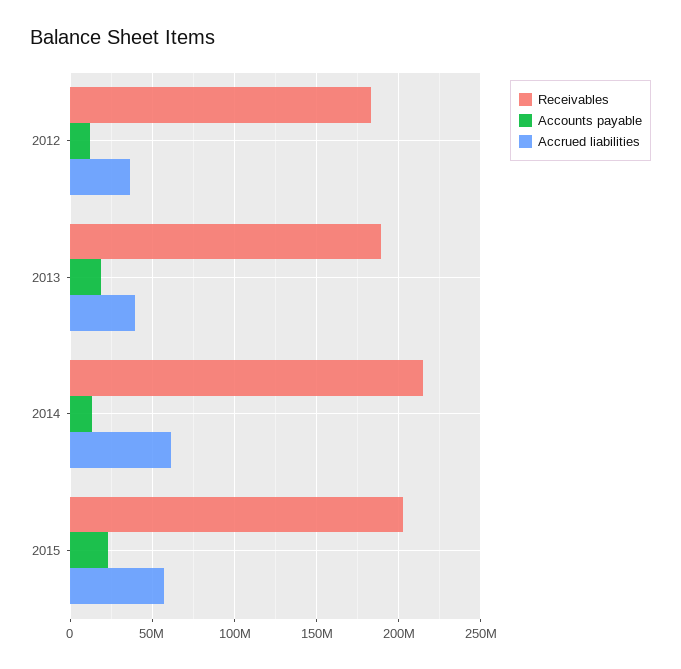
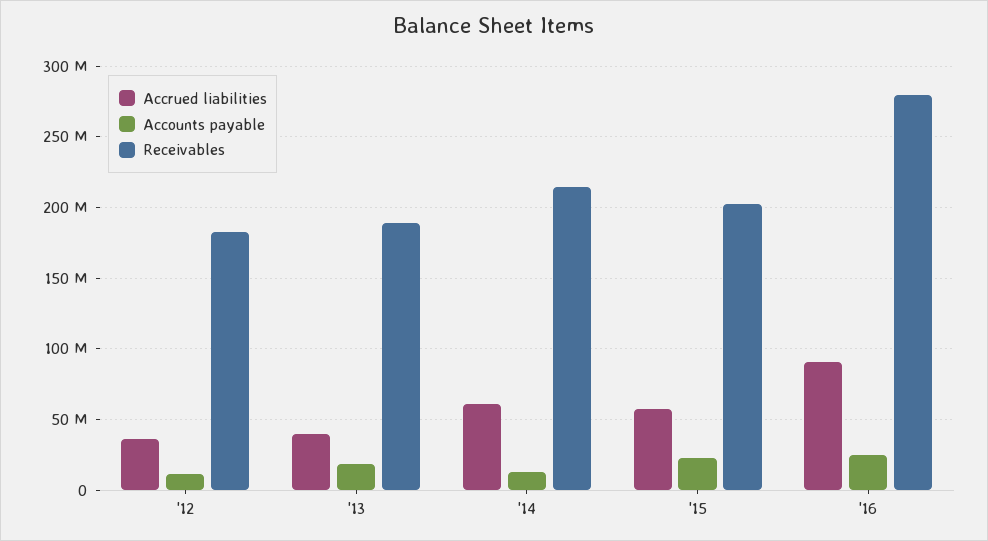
Accrued liabilities, '16: none -> 90000000
Accounts payable, '16: none -> 25000000
Receivables, '16: none -> 280000000

